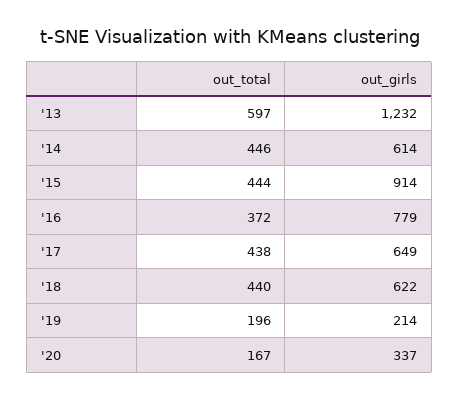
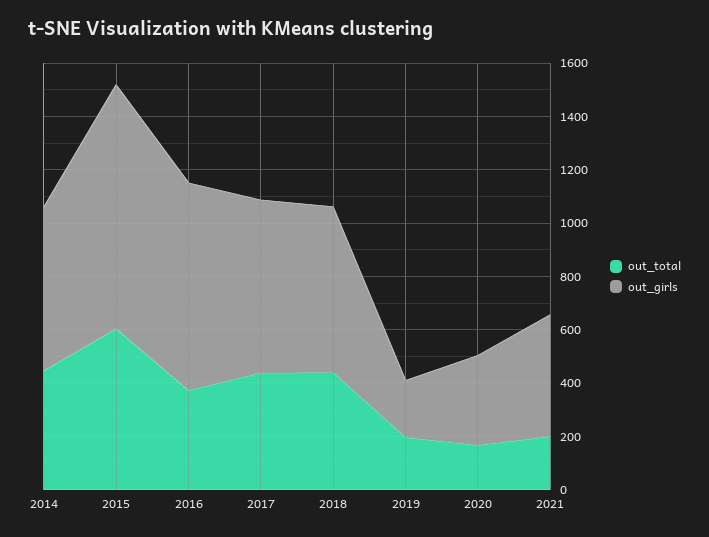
out_total, '13: 597 -> none
out_girls, '13: 1232 -> none
out_total, '15: 444 -> 600
out_total, 2021: none -> 200
out_girls, 2021: none -> 450

